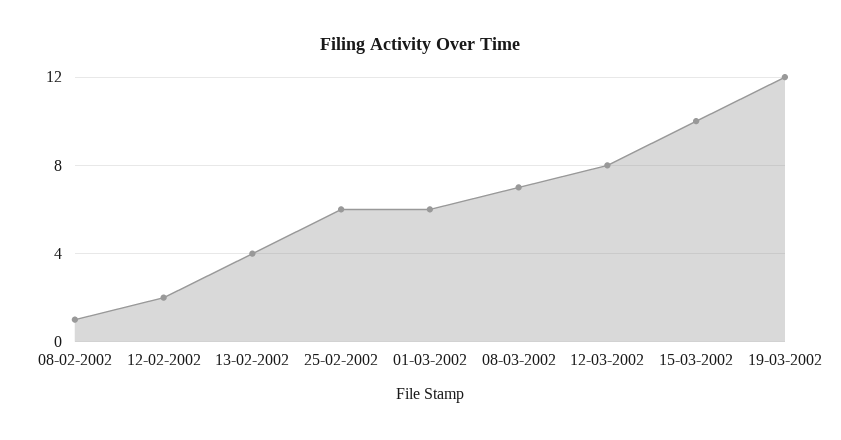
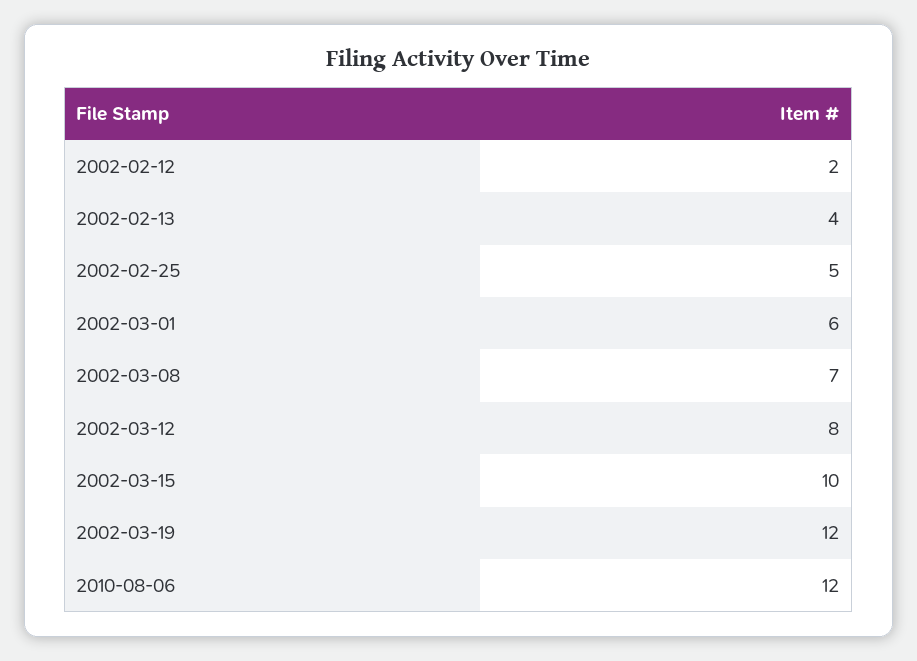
08-02-2002: 1 -> none
25-02-2002: 6 -> 5
2010-08-06: none -> 12

